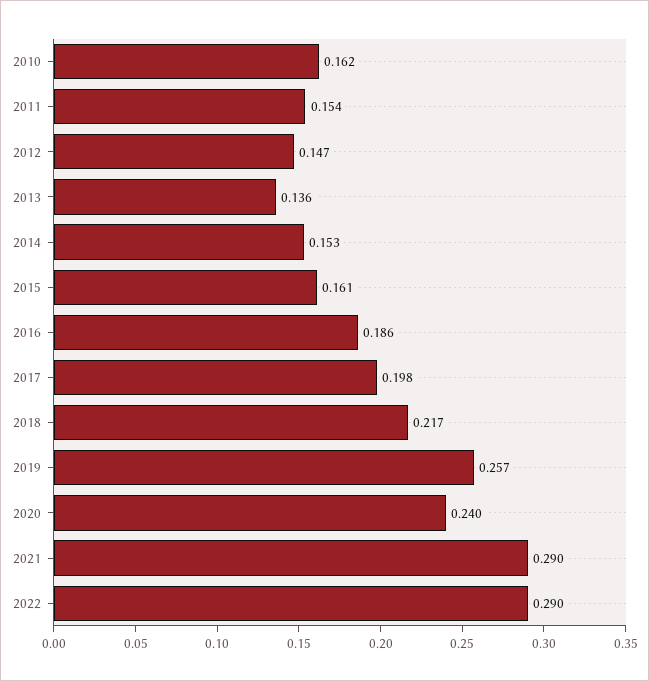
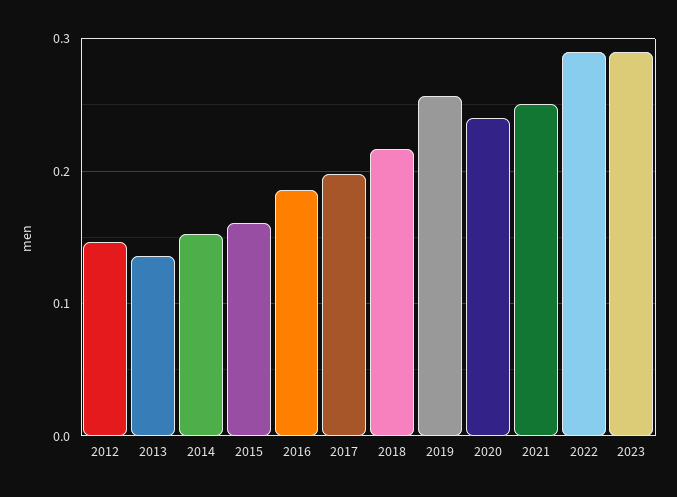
2010: 0.162 -> none
2011: 0.154 -> none
2021: 0.29 -> 0.25
2023: none -> 0.29

